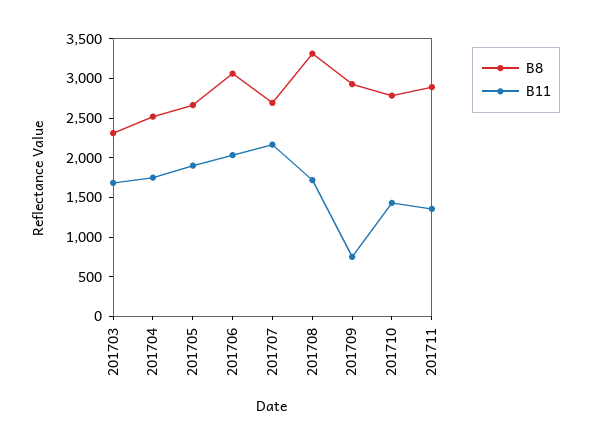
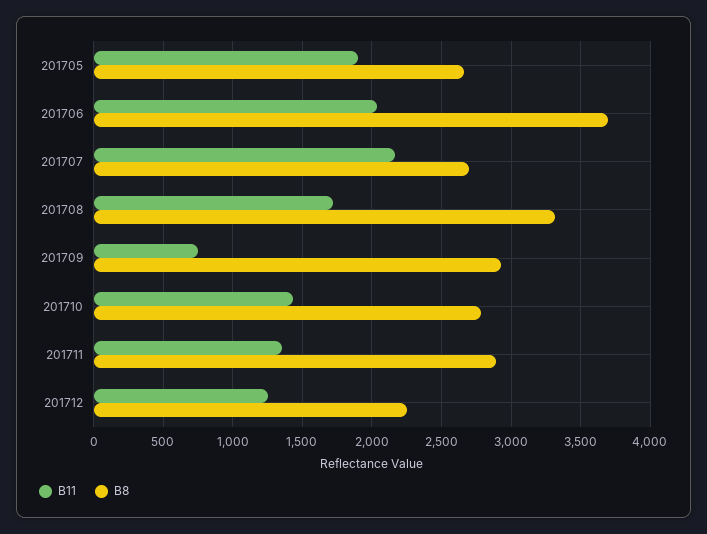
B8, 201703: 2250 -> none
B11, 201703: 1750 -> none
B8, 201704: 2500 -> none
B11, 201704: 1750 -> none
B8, 201706: 3000 -> 3700
B11, 201712: none -> 1250
B8, 201712: none -> 2250

